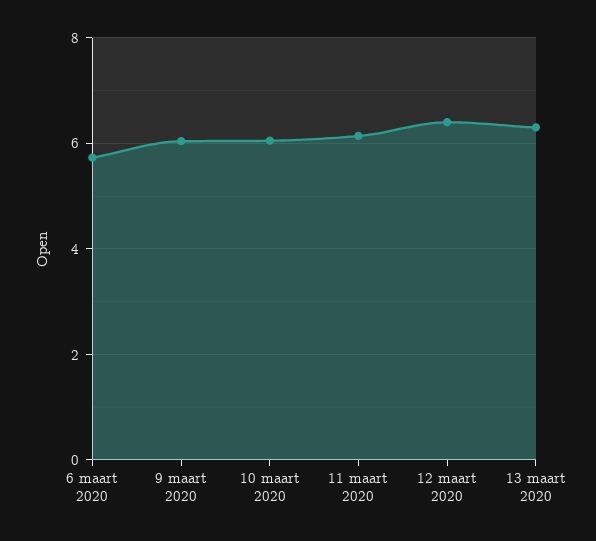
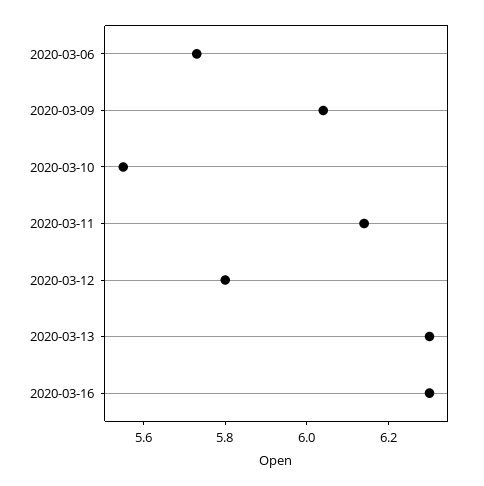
10 maart 2020: 6 -> 5.55
12 maart 2020: 6.4 -> 5.8
2020-03-16: none -> 6.3

